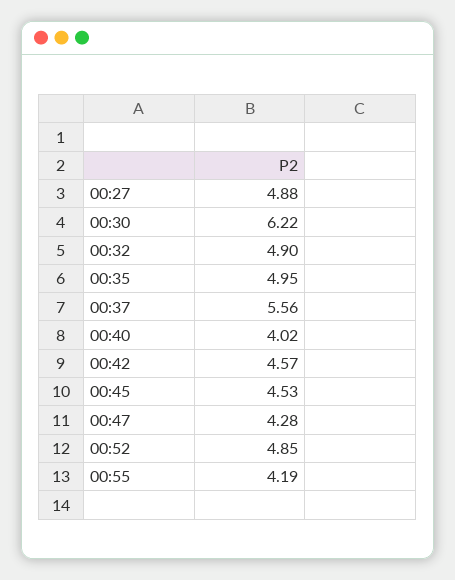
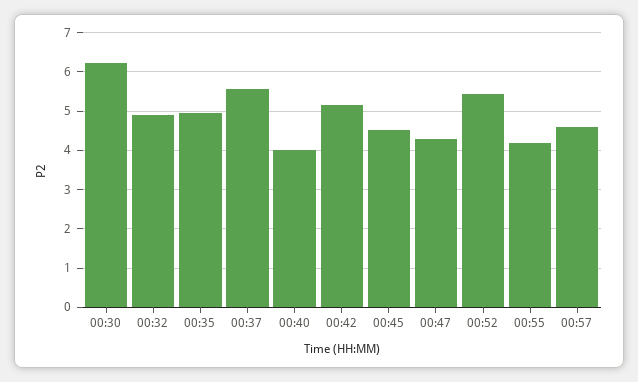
00:27: 4.88 -> none
00:42: 4.57 -> 5.2
00:52: 4.85 -> 5.4
00:57: none -> 4.6

